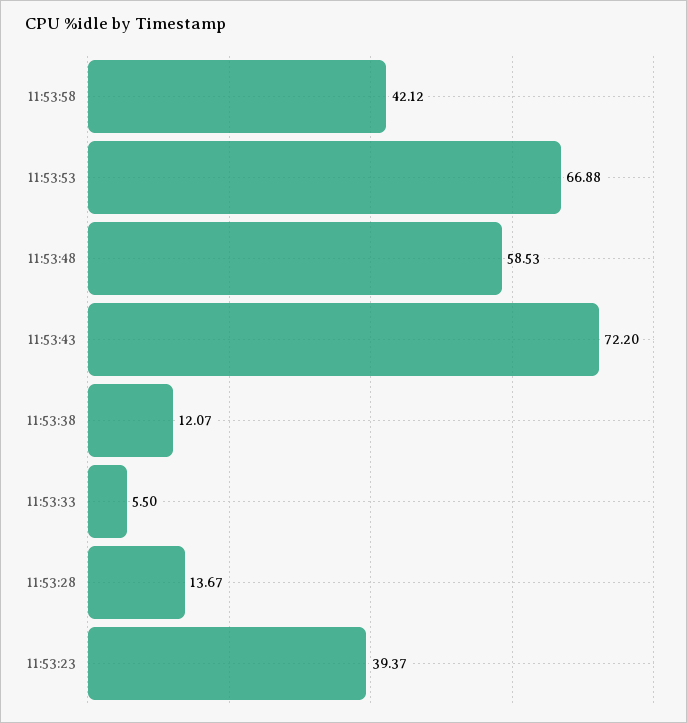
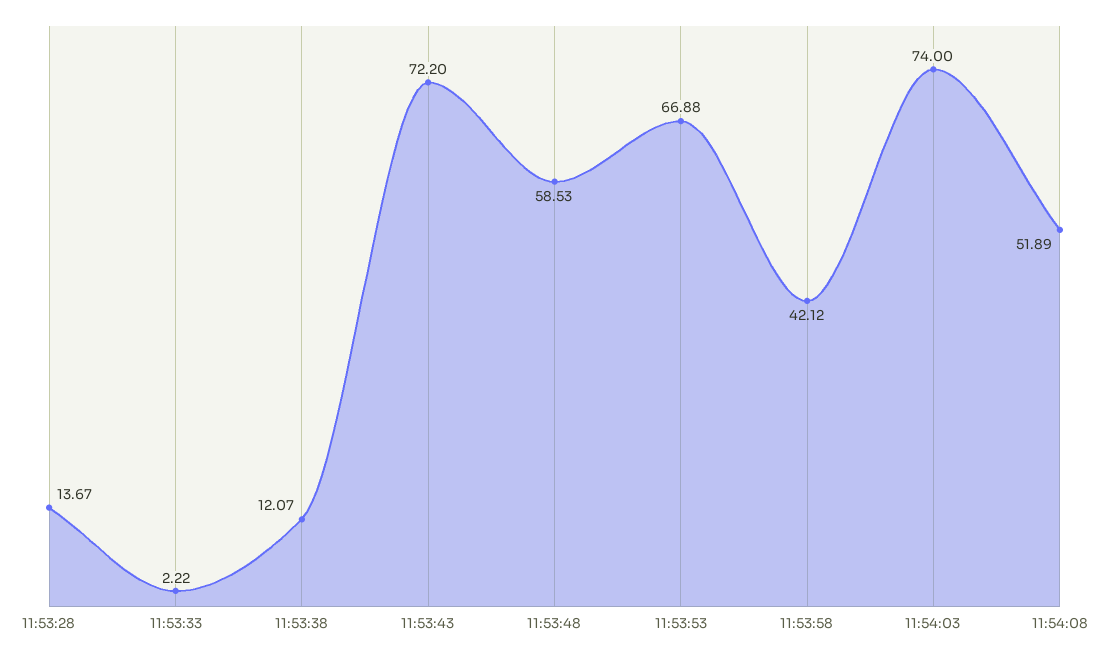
11:53:33: 5.5 -> 2.22
11:53:23: 39.37 -> none
11:54:03: none -> 74
11:54:08: none -> 51.89

